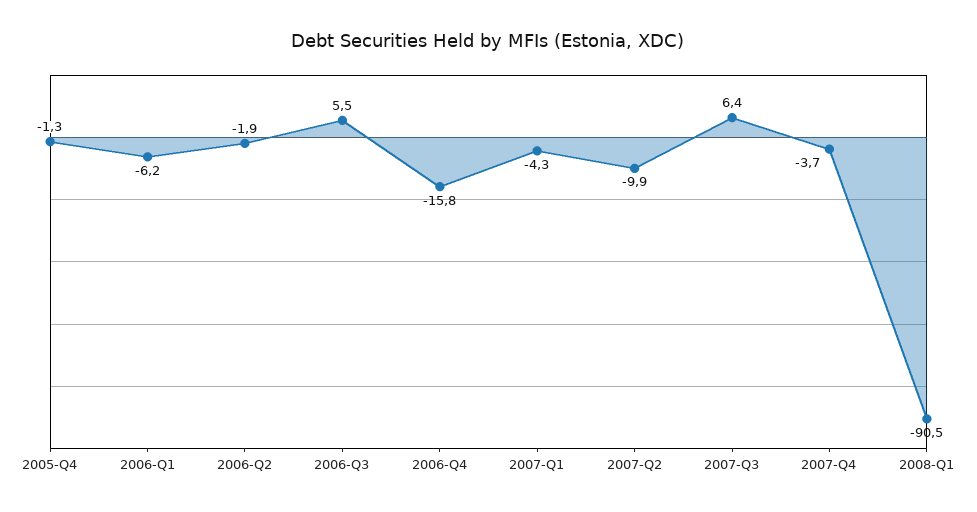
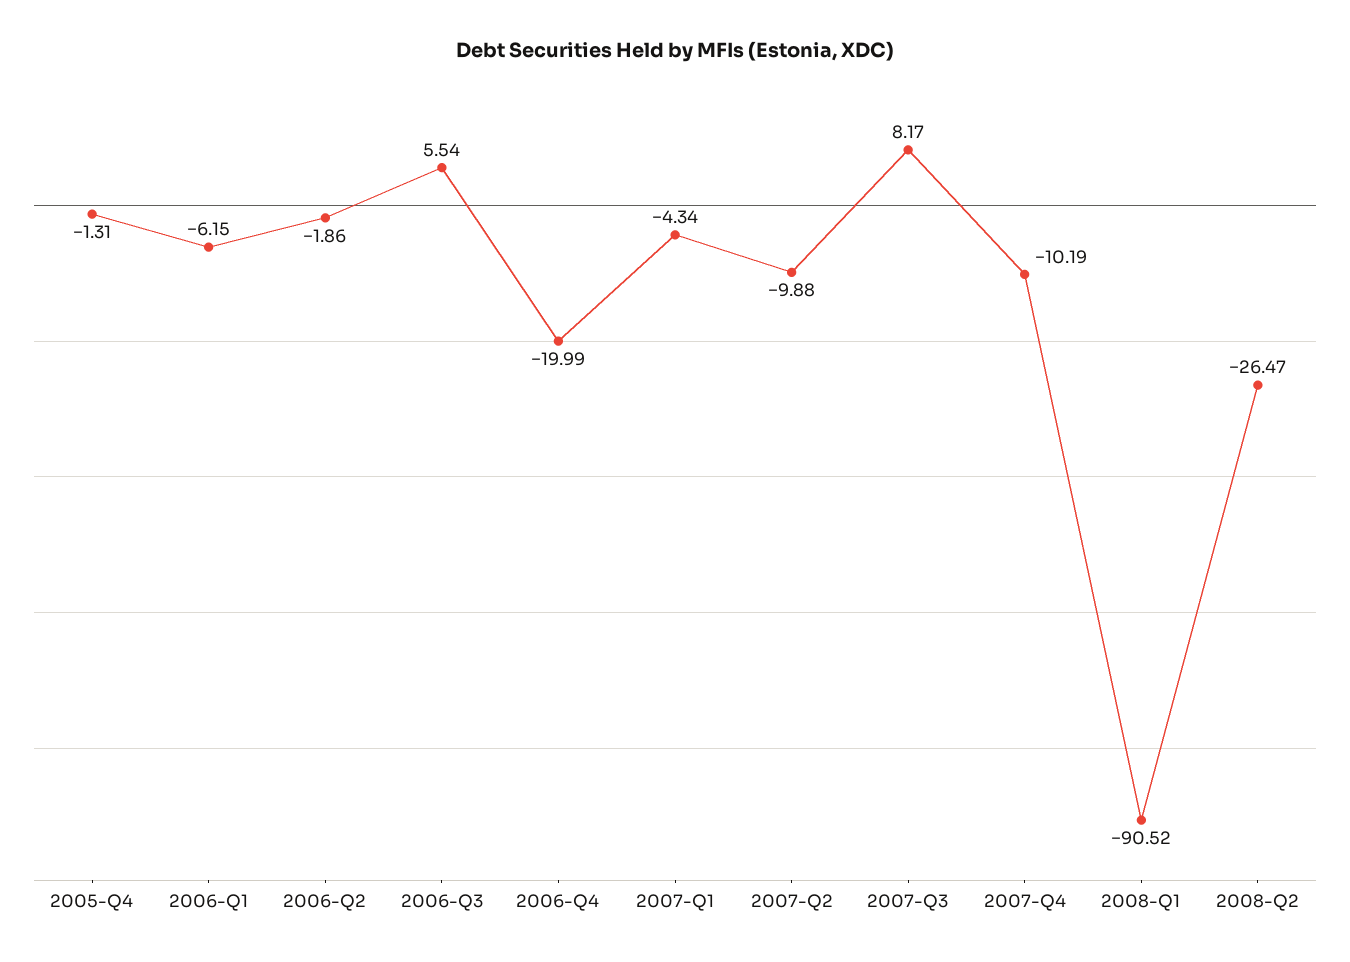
2006-Q4: -15.8 -> -19.99
2007-Q3: 6.4 -> 8.17
2007-Q4: -3.7 -> -10.19
2008-Q2: none -> -26.47

